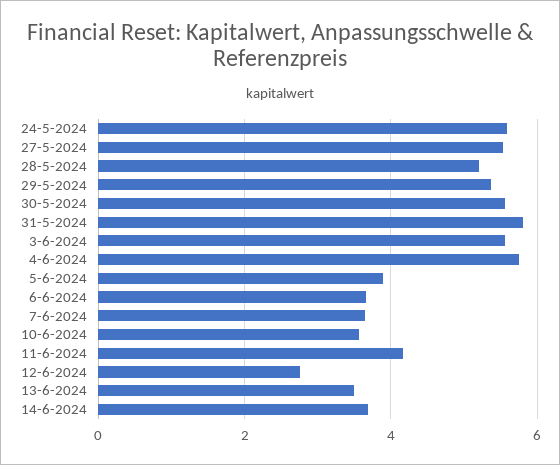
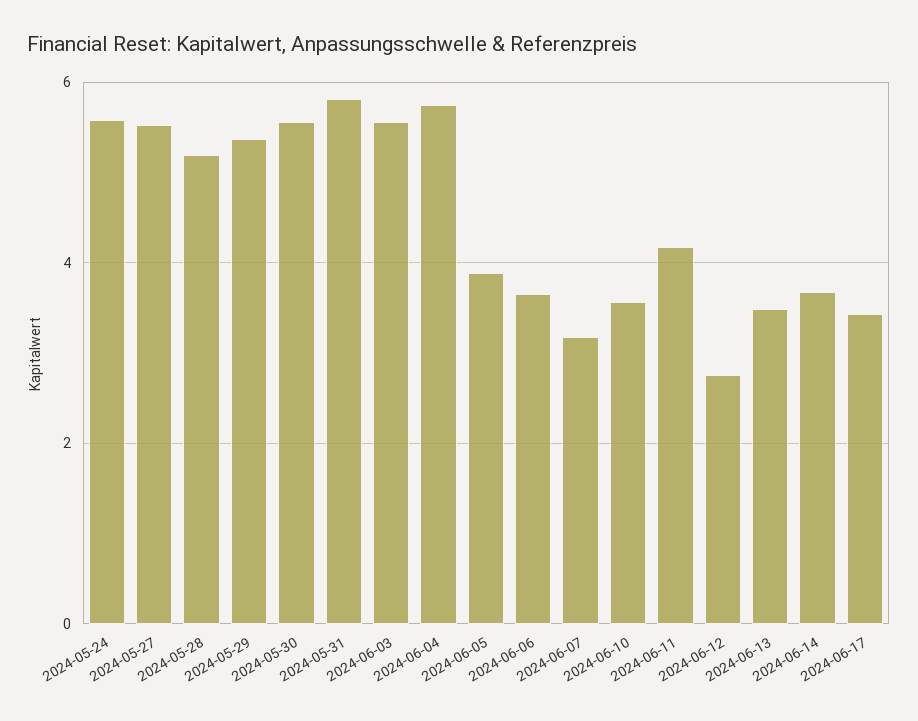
7-6-2024: 3.6 -> 3.2
2024-06-17: none -> 3.4

